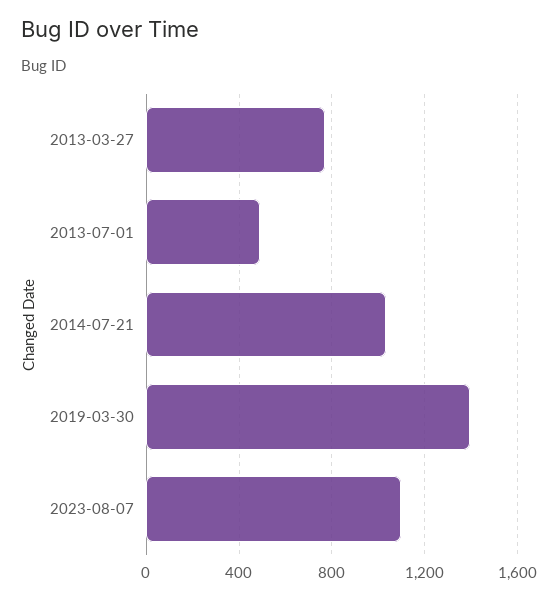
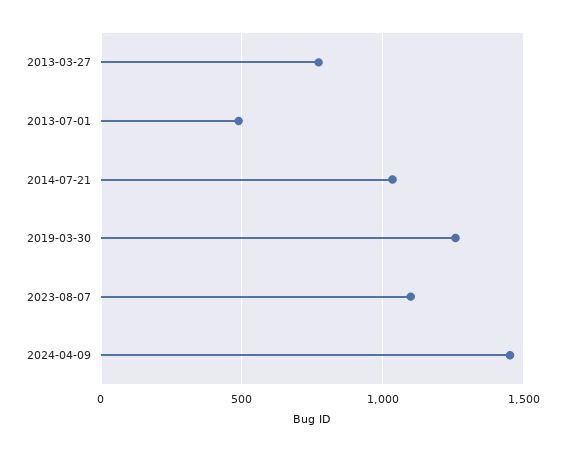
2019-03-30: 1400 -> 1250
2024-04-09: none -> 1450

